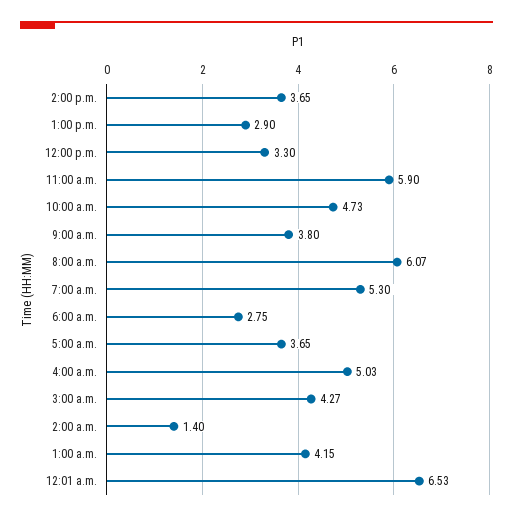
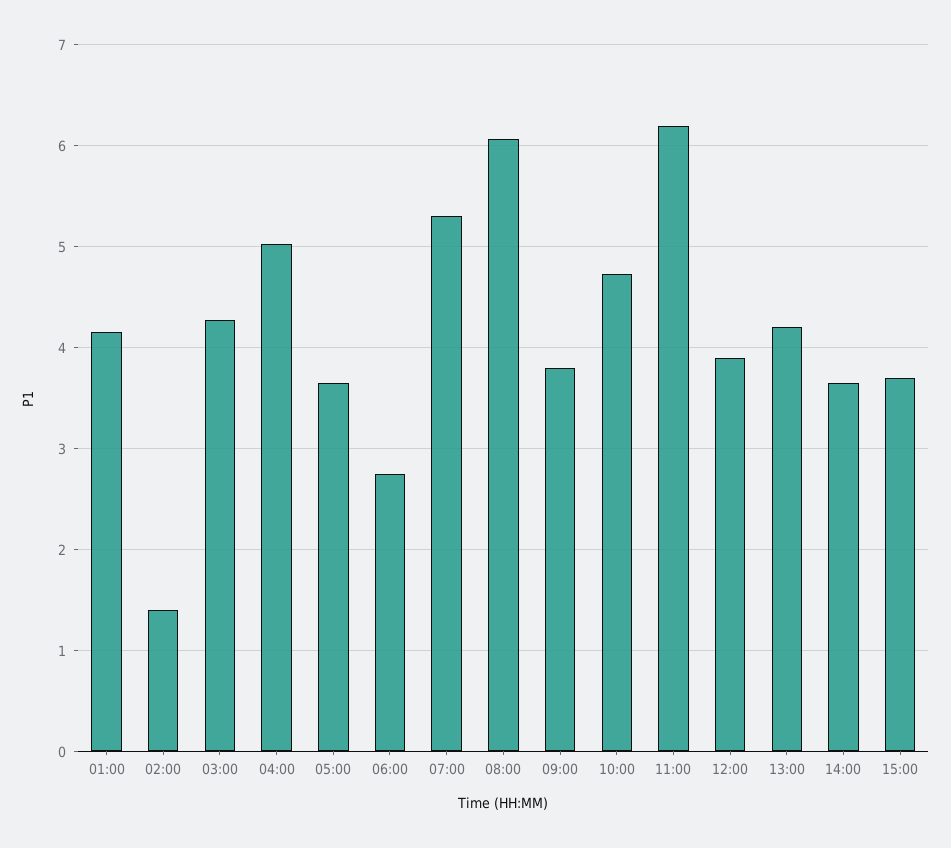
1:00 p.m.: 2.9 -> 4.2
12:00 p.m.: 3.3 -> 3.9
11:00 a.m.: 5.9 -> 6.2
12:01 a.m.: 6.53 -> none
15:00: none -> 3.7

